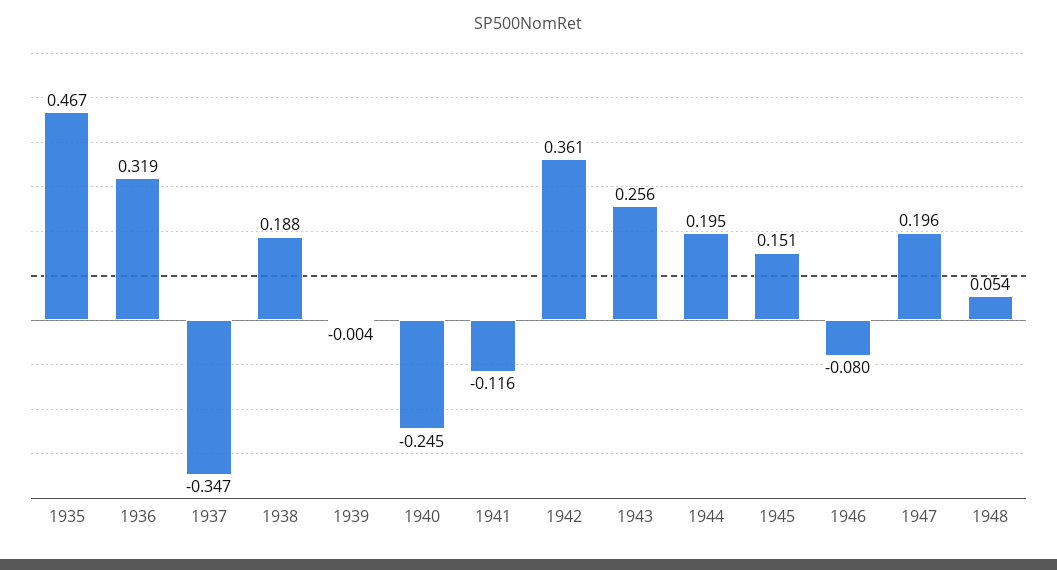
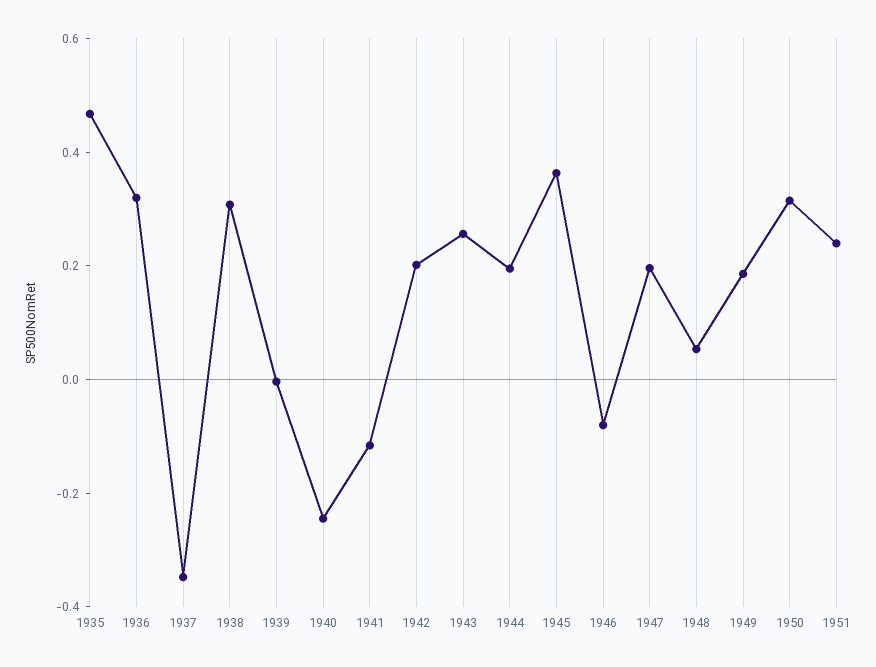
1938: 0.188 -> 0.3
1942: 0.361 -> 0.2
1945: 0.151 -> 0.35
1949: none -> 0.2
1950: none -> 0.3
1951: none -> 0.25

